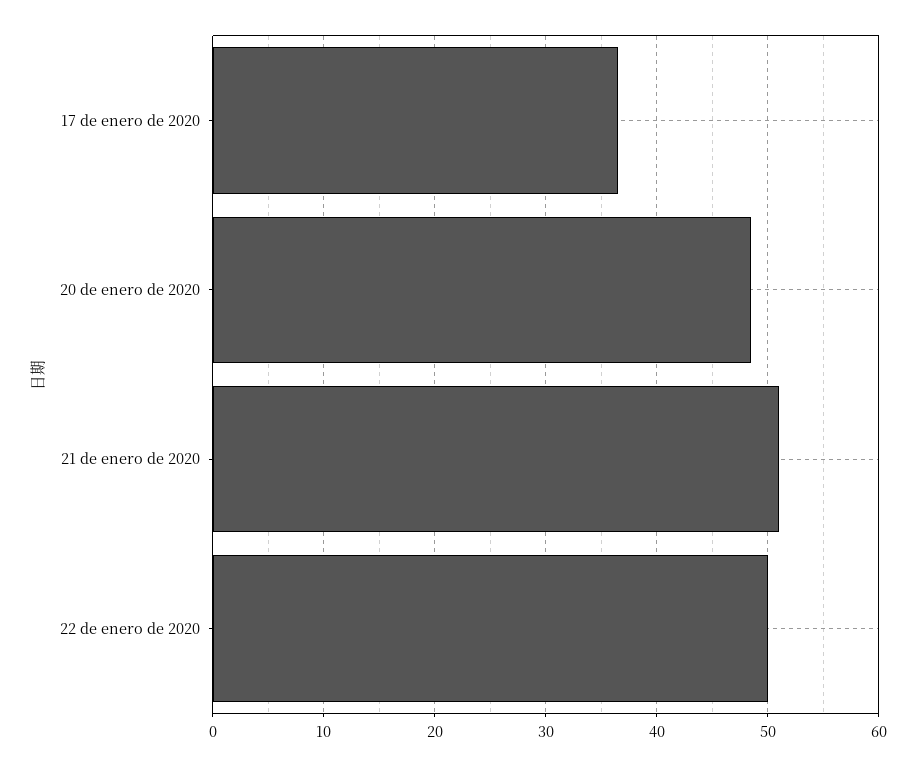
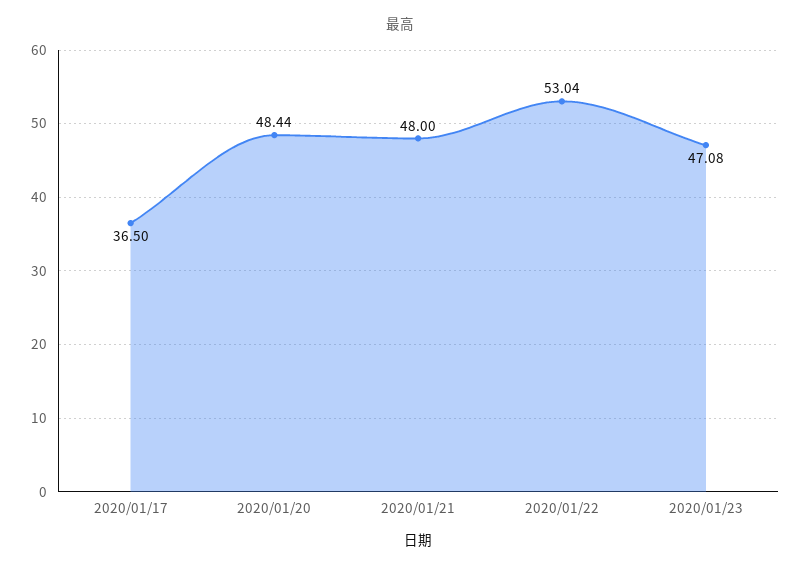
21 de enero de 2020: 51 -> 48
22 de enero de 2020: 50 -> 53.04
2020/01/23: none -> 47.08

